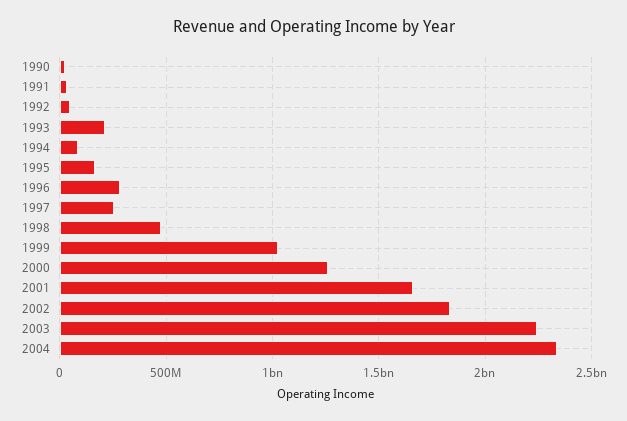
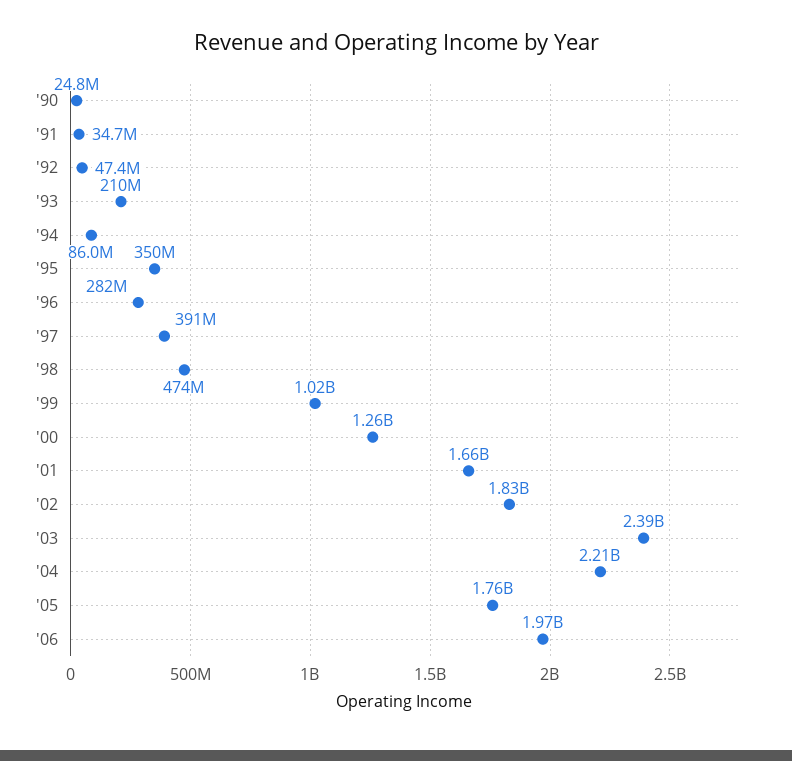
1995: 150000000 -> 350000000
1997: 250000000 -> 391000000
2003: 2250000000 -> 2390000000
2004: 2350000000 -> 2210000000
'05: none -> 1760000000
'06: none -> 1970000000

